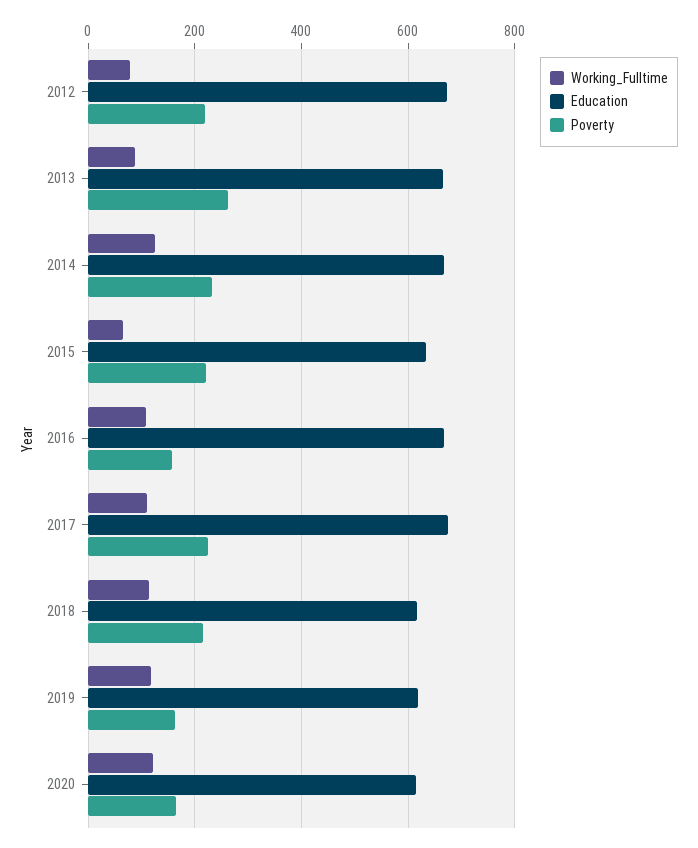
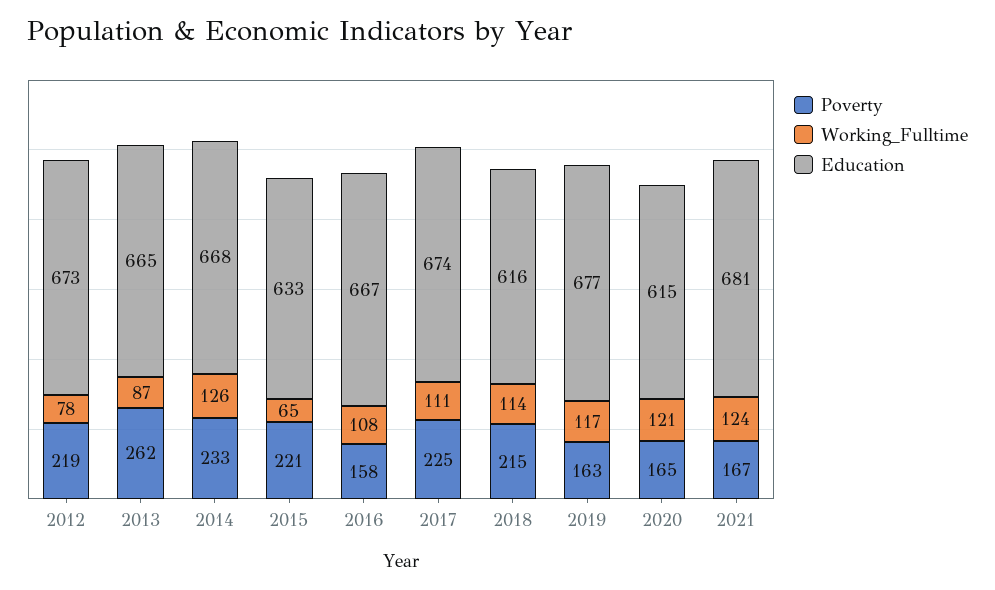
Education, 2019: 620 -> 677
Poverty, 2021: none -> 167
Working_Fulltime, 2021: none -> 124
Education, 2021: none -> 681

